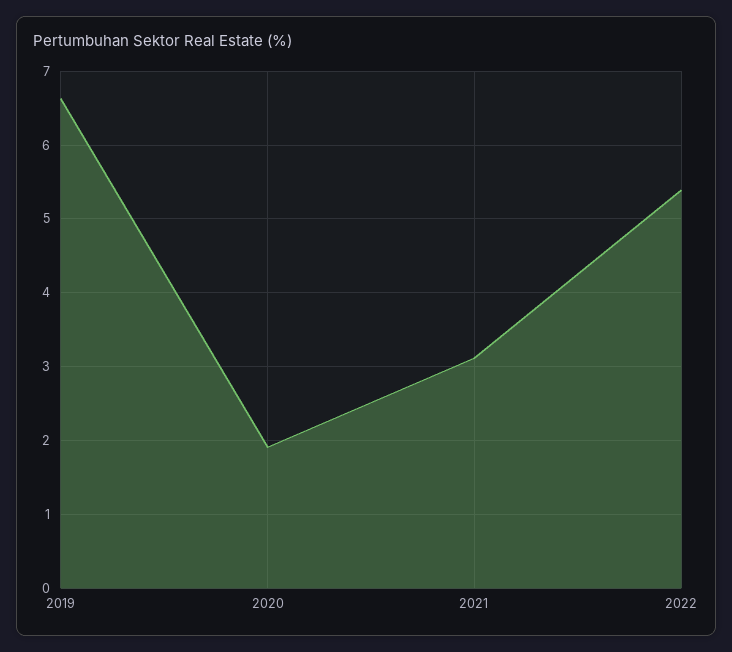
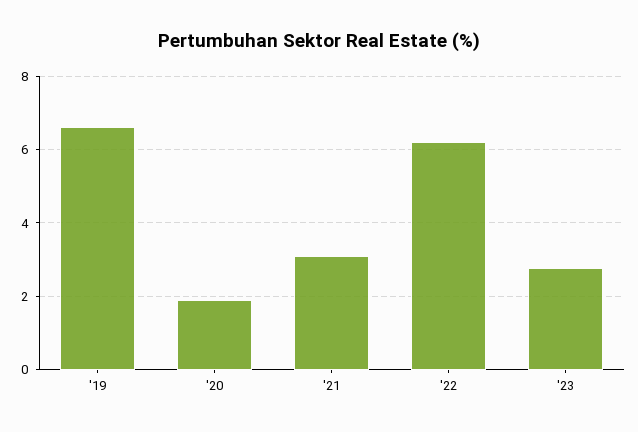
2022: 5.4 -> 6.2
'23: none -> 2.8

